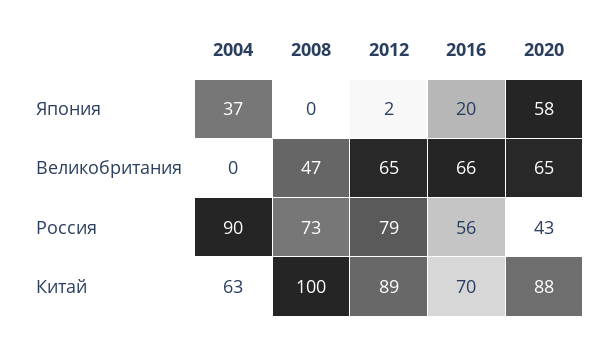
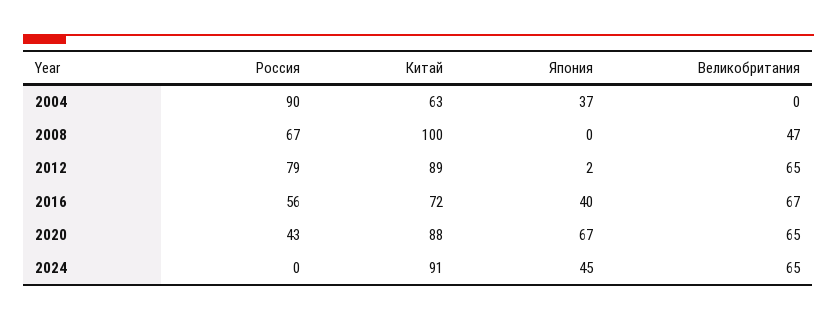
2016, Япония: 20 -> 40
2020, Япония: 58 -> 67
2016, Великобритания: 66 -> 67
2008, Россия: 73 -> 67
2016, Китай: 70 -> 72
2024, Россия: none -> 0
2024, Китай: none -> 91
2024, Япония: none -> 45
2024, Великобритания: none -> 65

